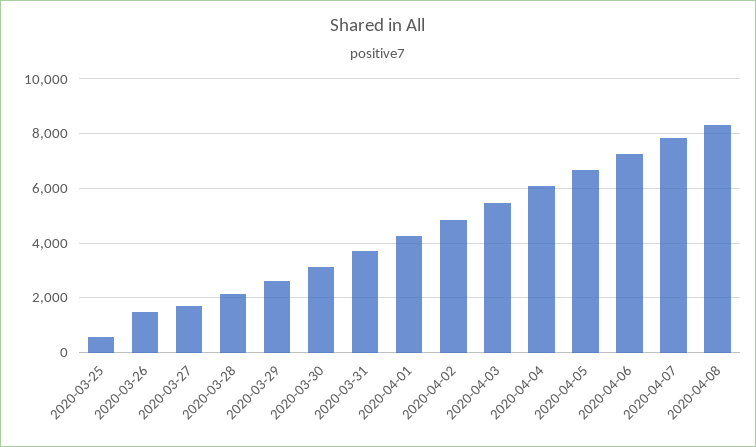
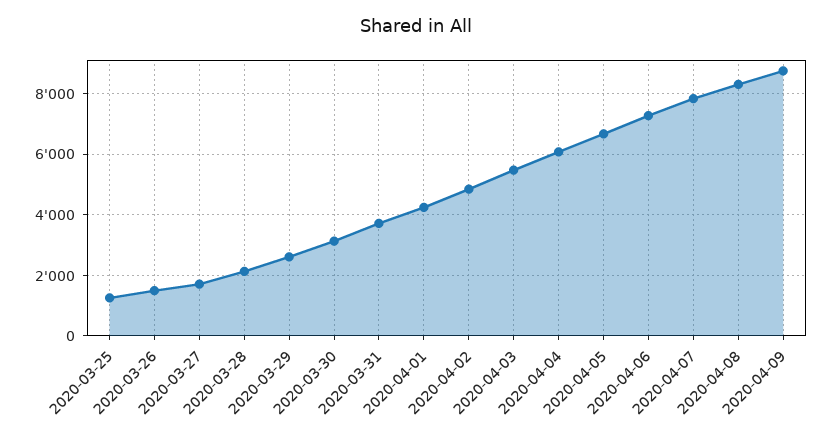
2020-03-25: 500 -> 1200
2020-04-09: none -> 8800

